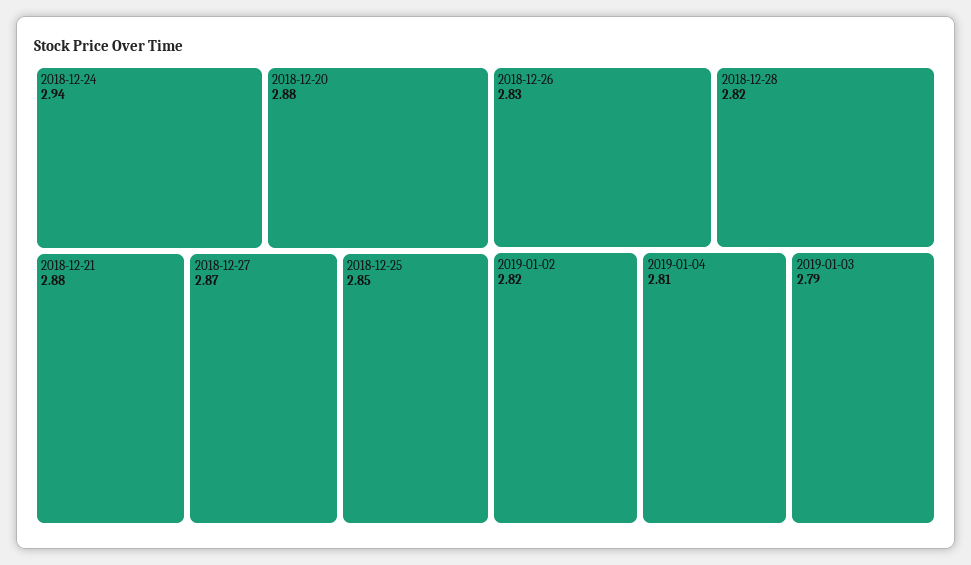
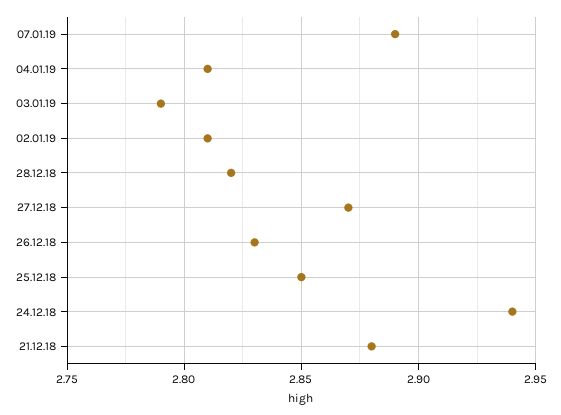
2018-12-20: 2.88 -> none
2019-01-02: 2.82 -> 2.81
07.01.19: none -> 2.89

